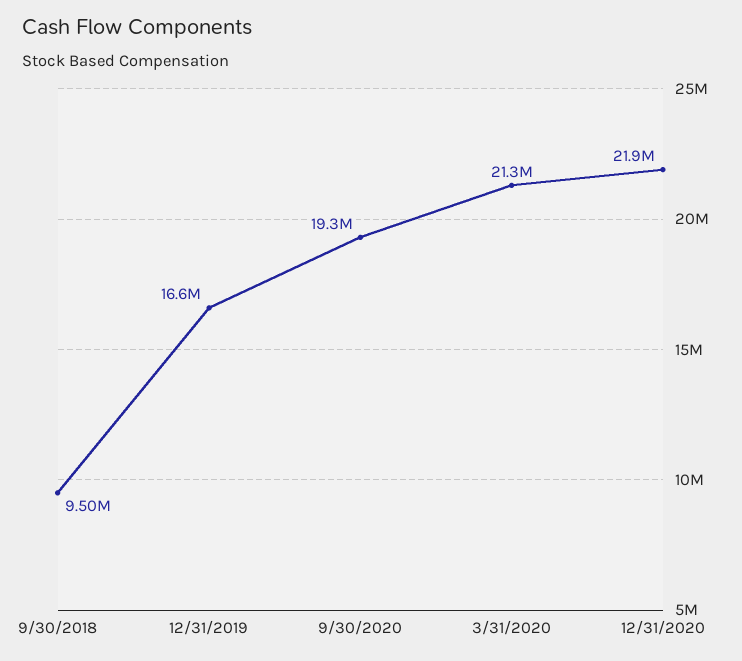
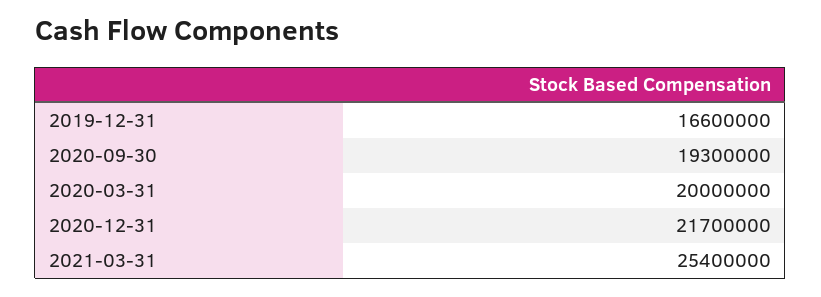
9/30/2018: 9500000 -> none
3/31/2020: 21300000 -> 20000000
12/31/2020: 21900000 -> 21700000
2021-03-31: none -> 25400000

